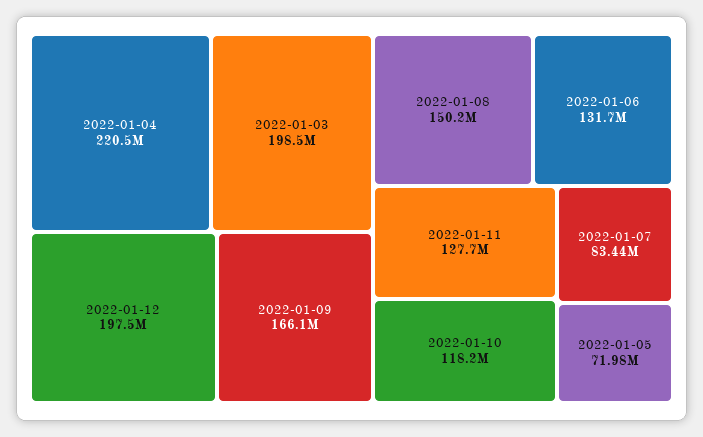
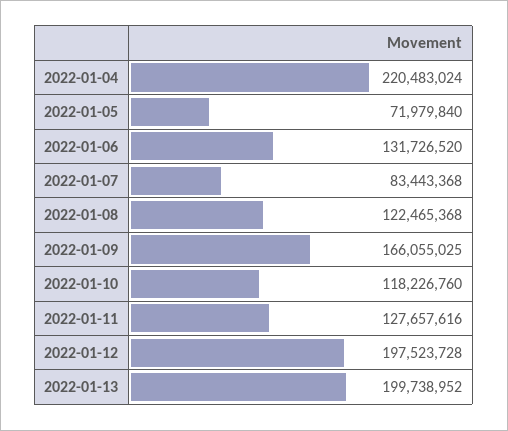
2022-01-03: 198500000 -> none
2022-01-08: 150200000 -> 122465368
2022-01-13: none -> 199738952

